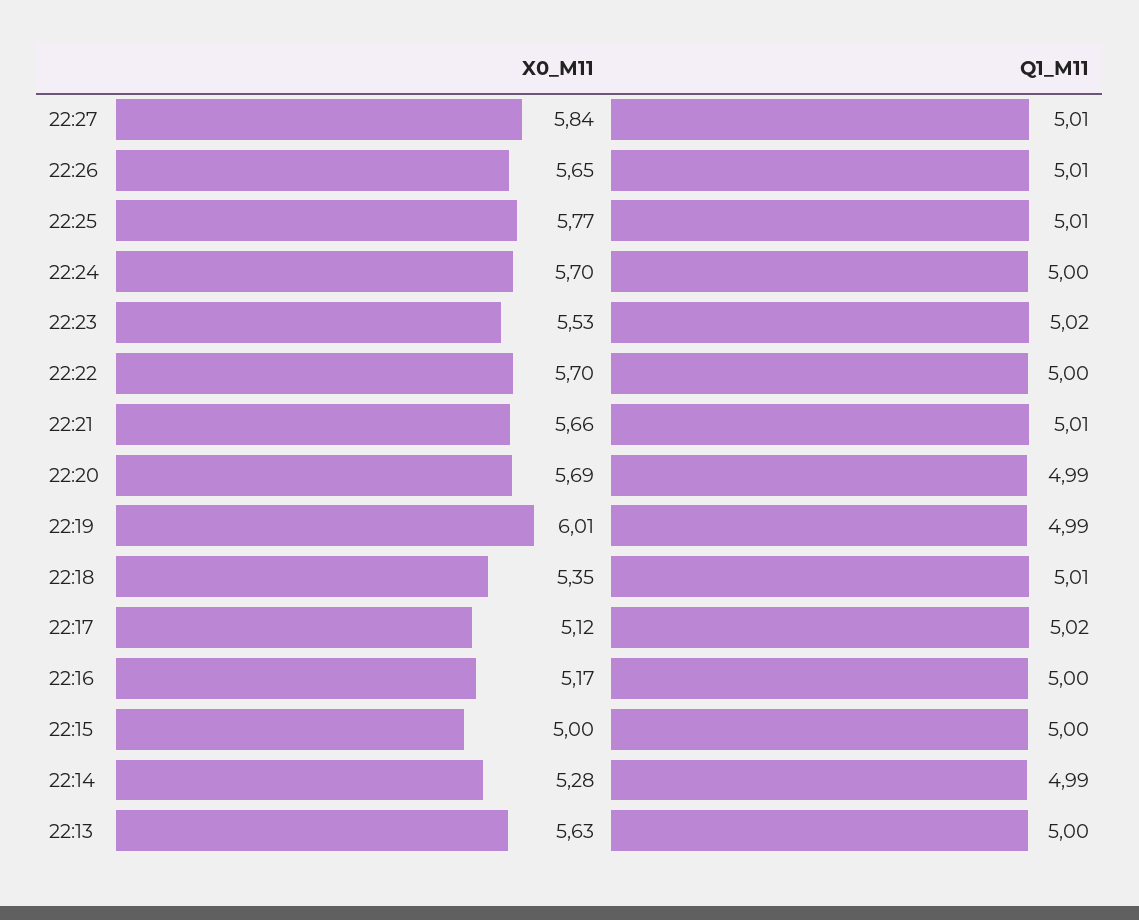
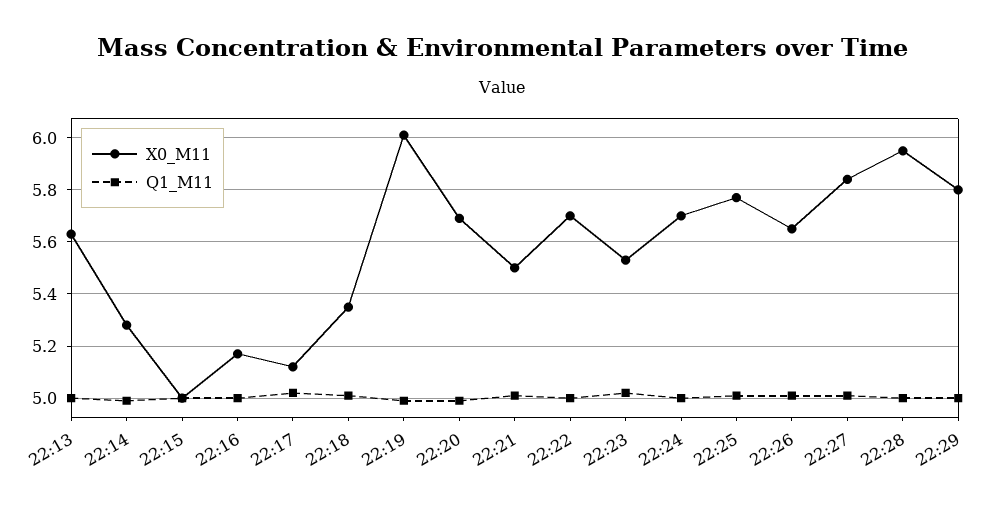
X0_M11, 22:21: 5.66 -> 5.5
X0_M11, 22:28: none -> 5.95
Q1_M11, 22:28: none -> 5
X0_M11, 22:29: none -> 5.8
Q1_M11, 22:29: none -> 5

